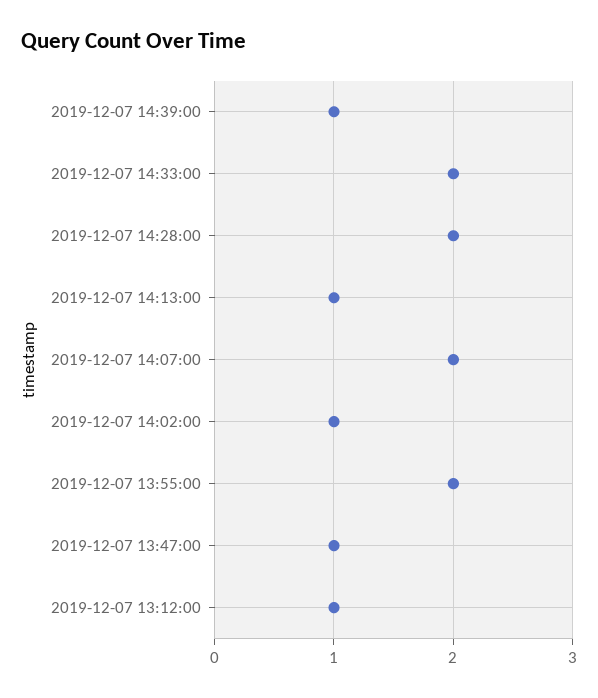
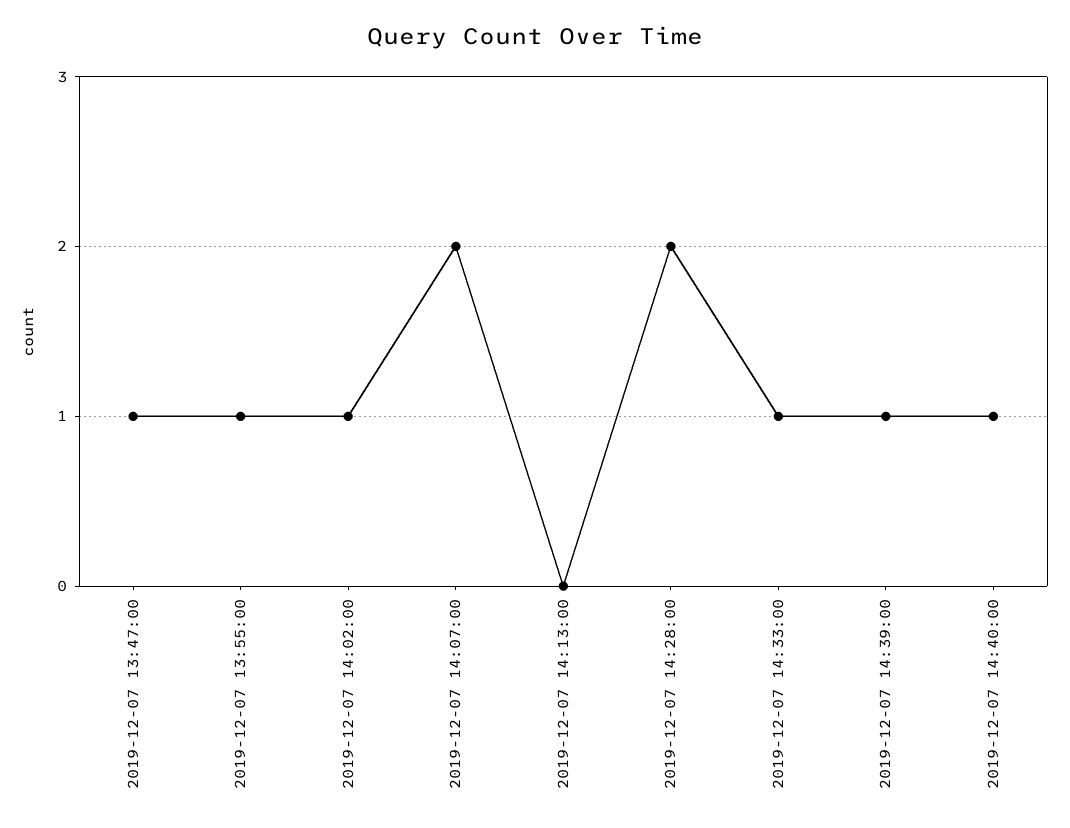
2019-12-07 14:33:00: 2 -> 1
2019-12-07 14:13:00: 1 -> 0
2019-12-07 13:55:00: 2 -> 1
2019-12-07 13:12:00: 1 -> none
2019-12-07 14:40:00: none -> 1

